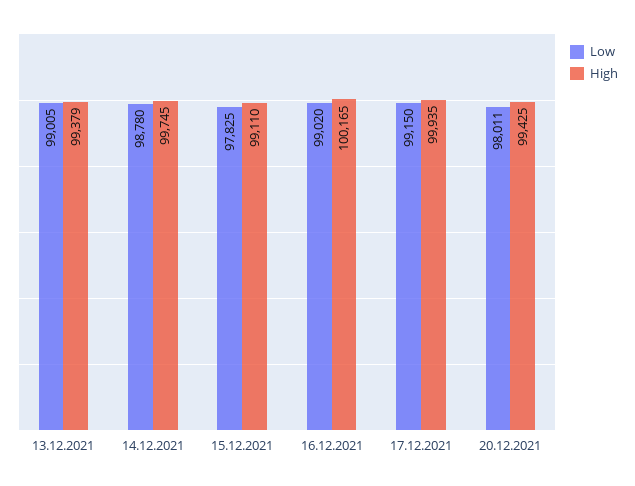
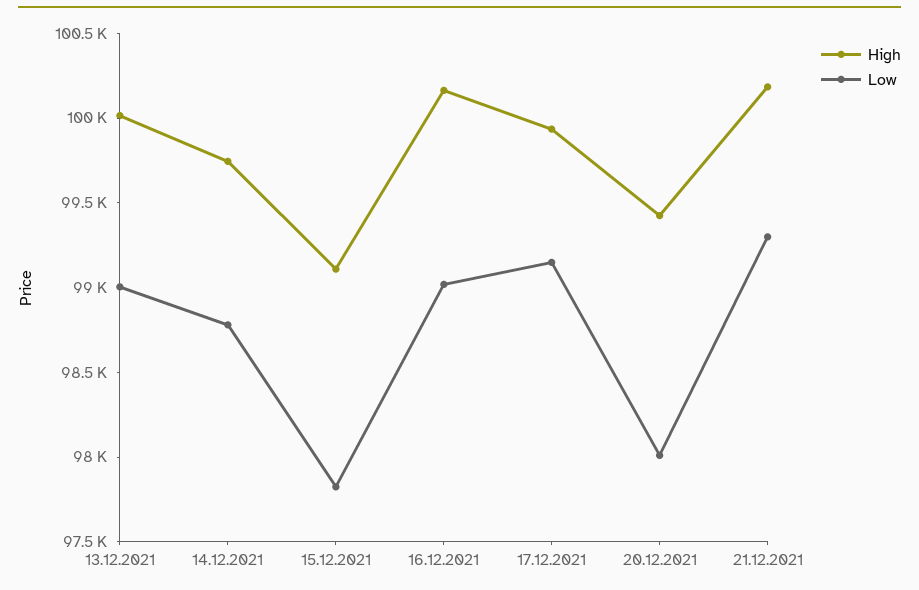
High, 13.12.2021: 99379 -> 100000
High, 21.12.2021: none -> 100200
Low, 21.12.2021: none -> 99300

